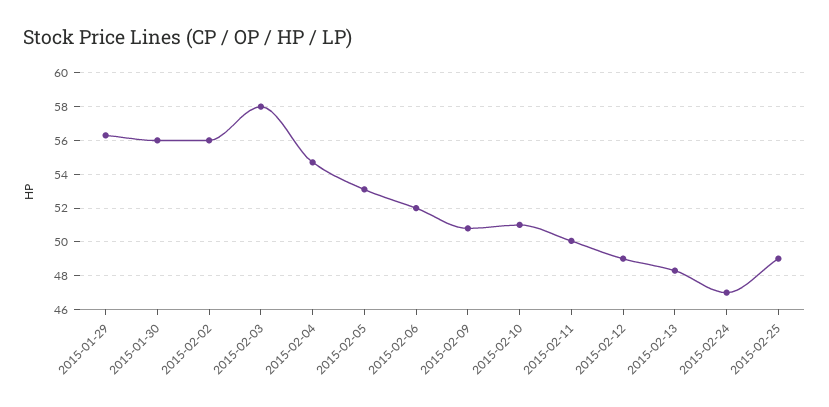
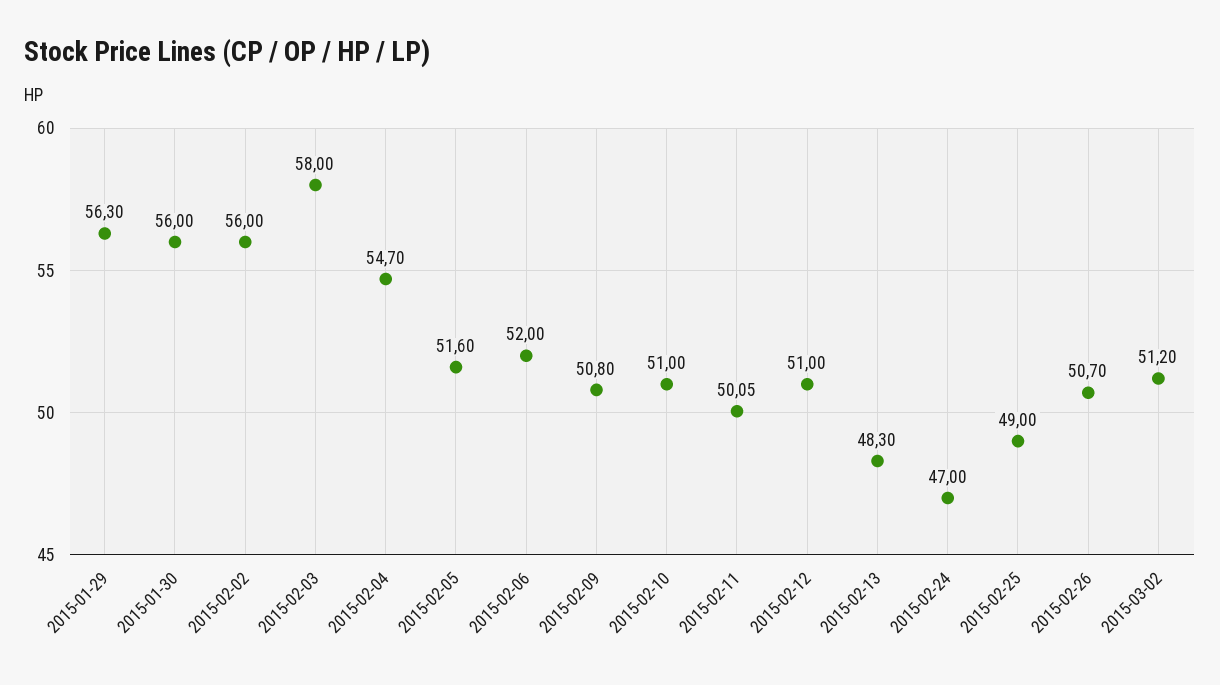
2015-02-05: 53 -> 51.6
2015-02-12: 49 -> 51
2015-02-26: none -> 50.7
2015-03-02: none -> 51.2

